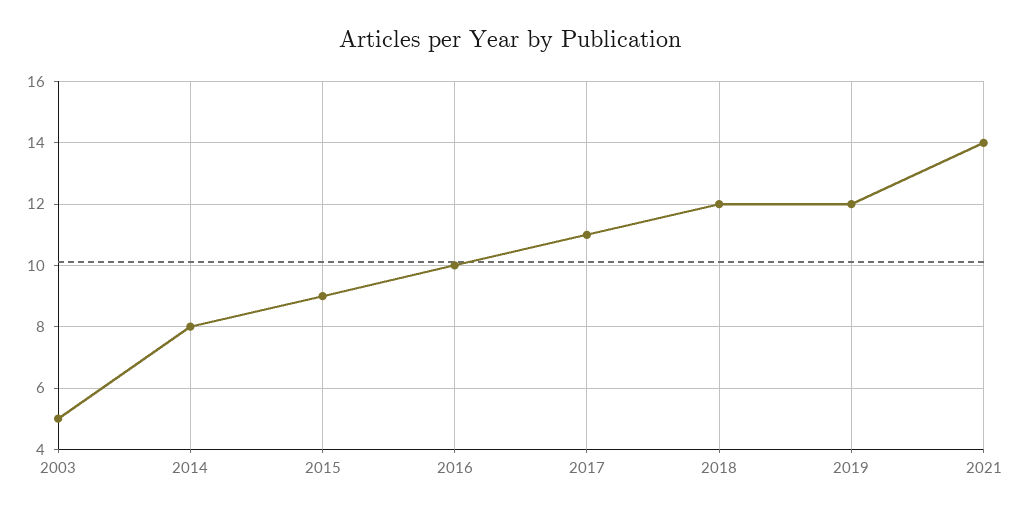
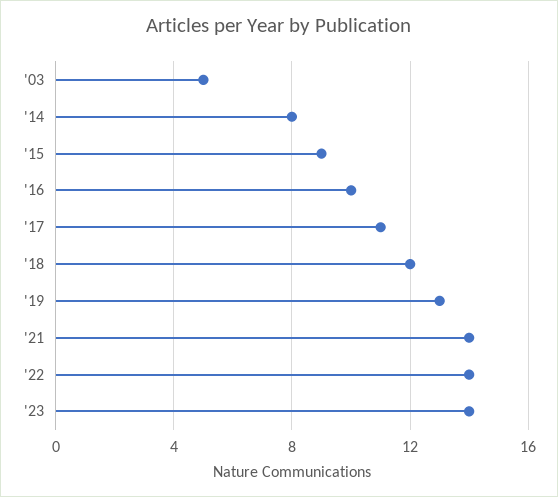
2019: 12 -> 13
'22: none -> 14
'23: none -> 14

